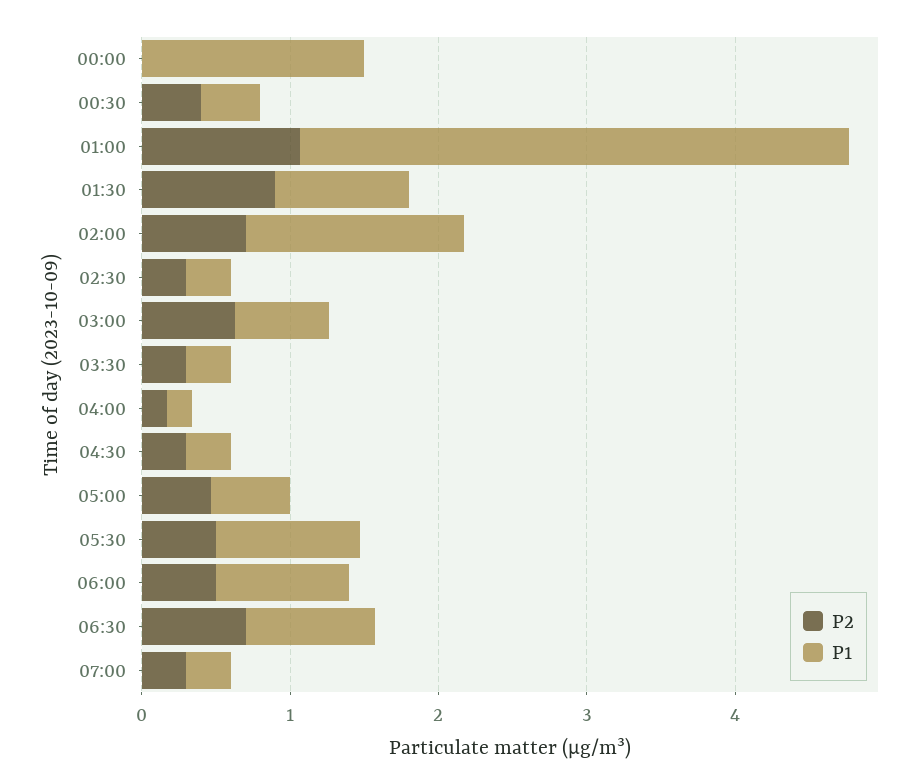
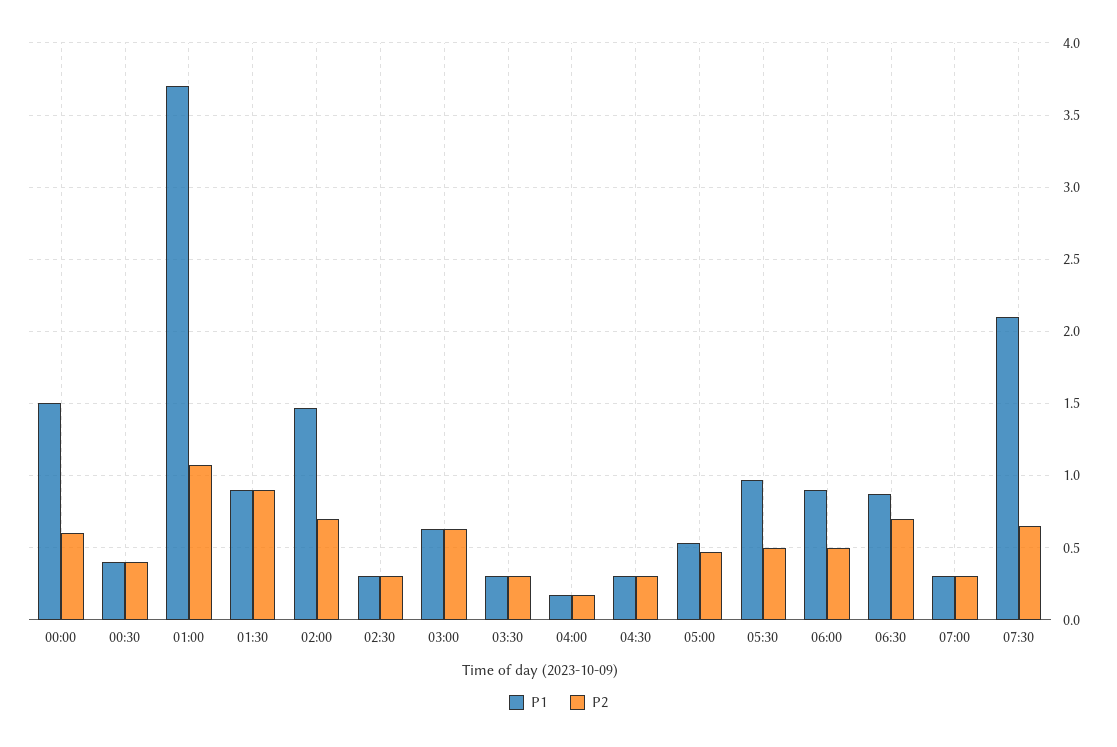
P2, 00:00: 0 -> 0.6
P1, 07:30: none -> 2.1
P2, 07:30: none -> 0.65

